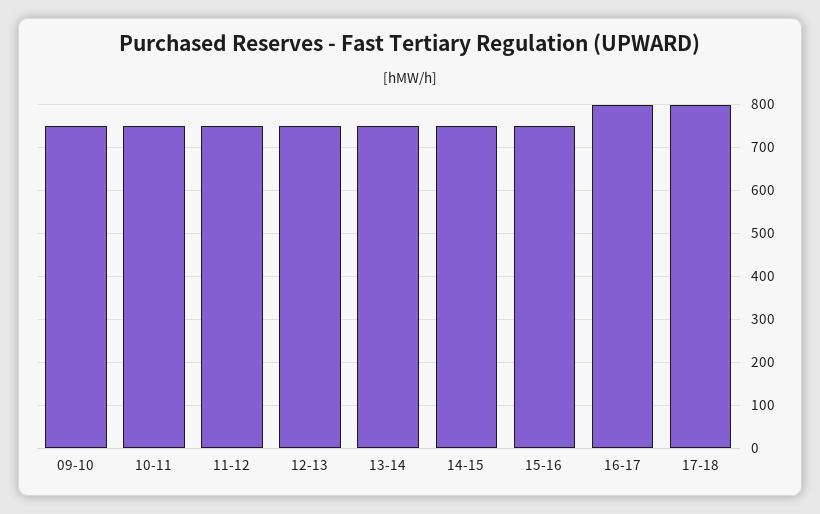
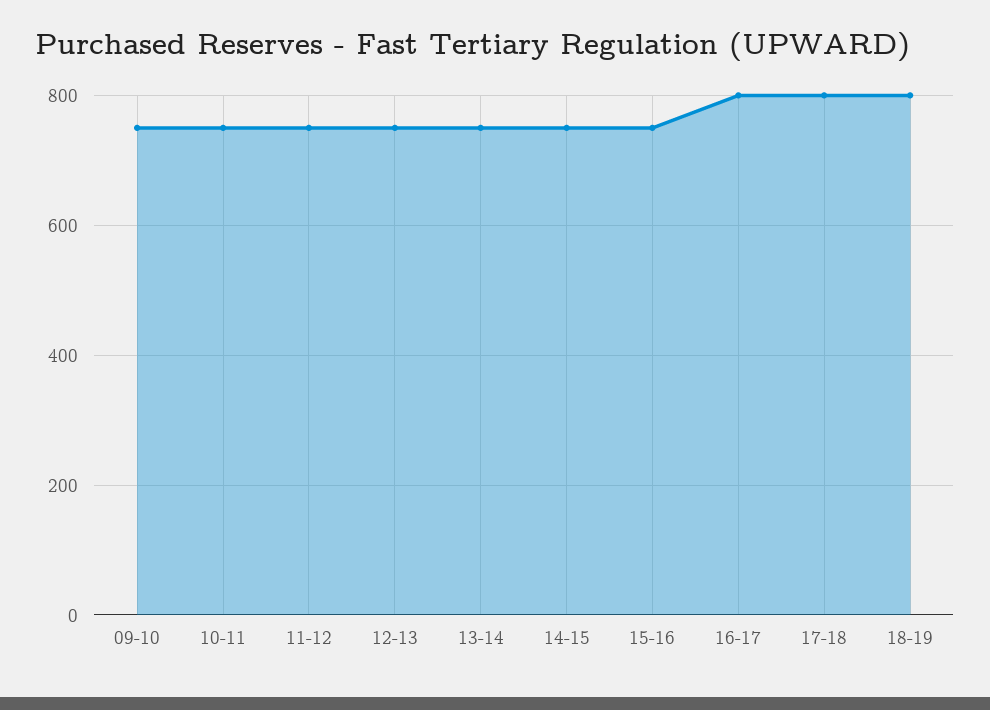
18-19: none -> 800

